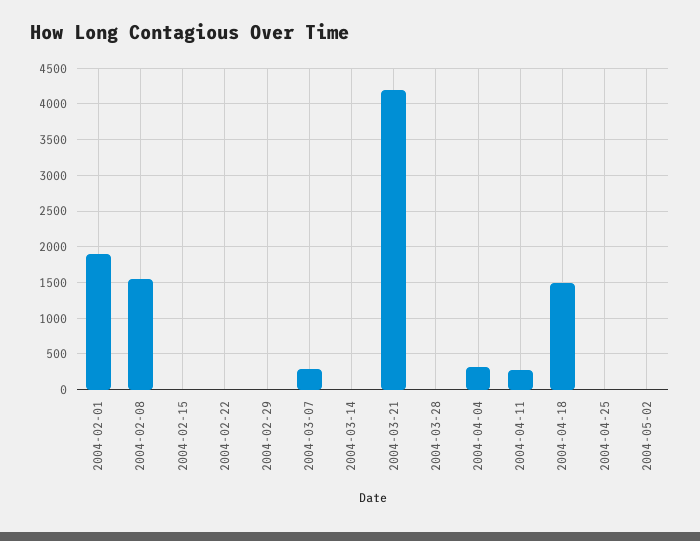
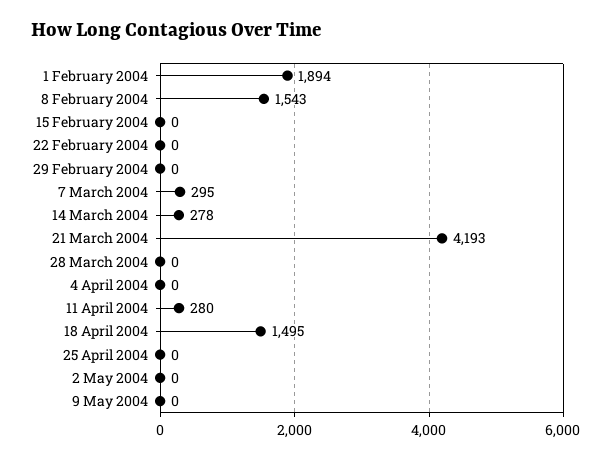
2004-03-14: 0 -> 278
2004-04-04: 300 -> 0
9 May 2004: none -> 0

